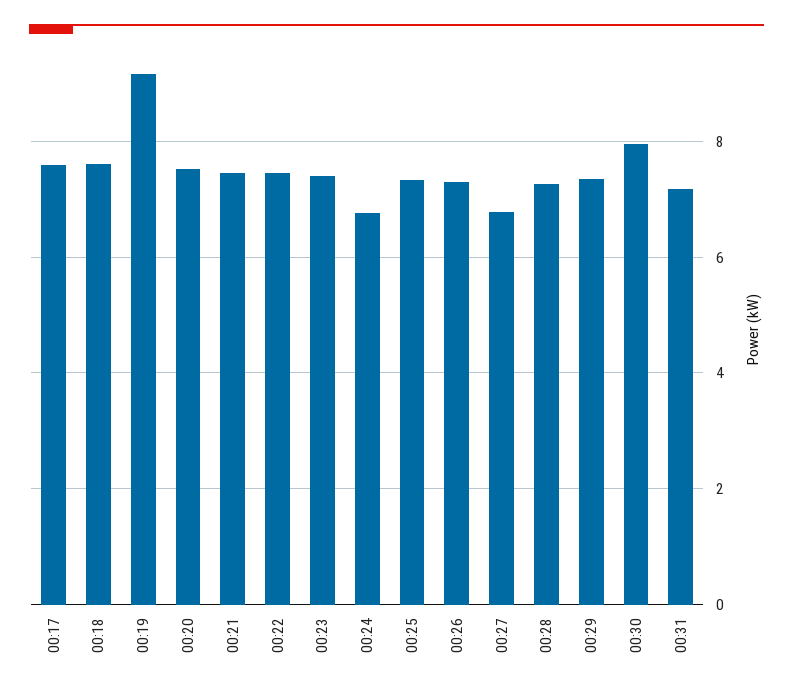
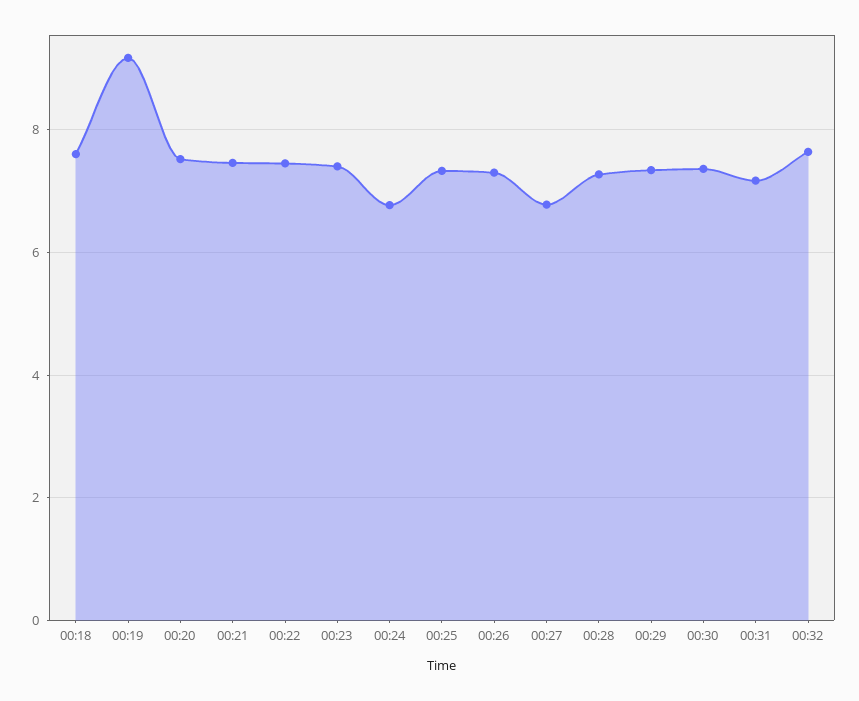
00:17: 7.6 -> none
00:30: 8 -> 7.4
00:32: none -> 7.6

